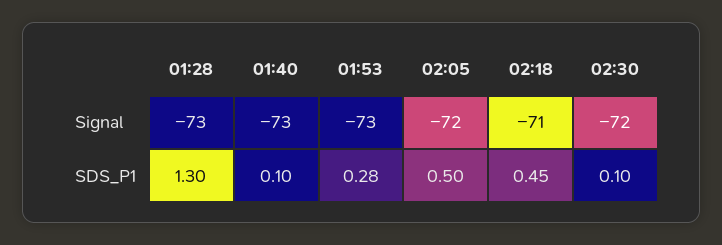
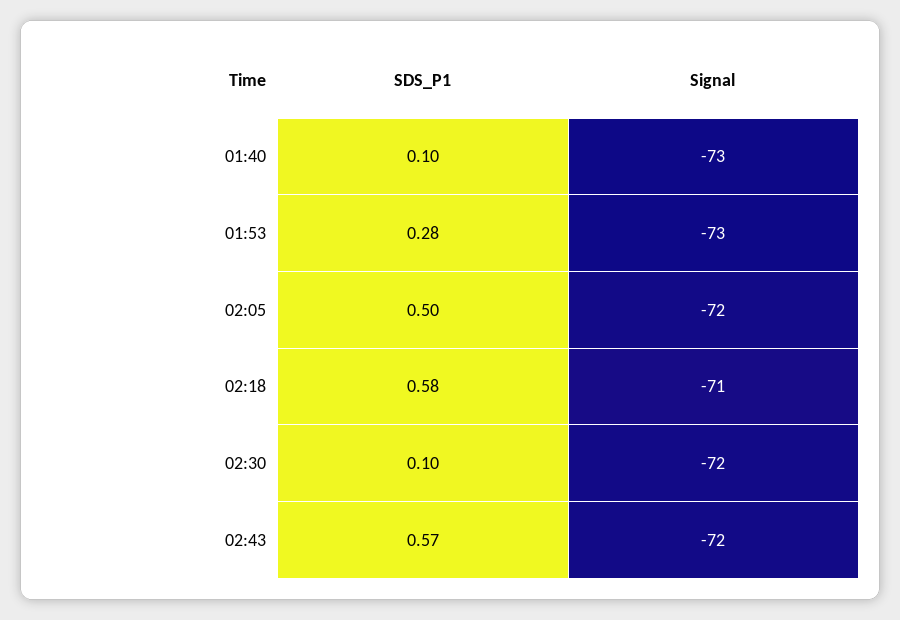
01:28, Signal: -73 -> none
01:28, SDS_P1: 1.3 -> none
02:18, SDS_P1: 0.45 -> 0.58
02:43, SDS_P1: none -> 0.57
02:43, Signal: none -> -72

